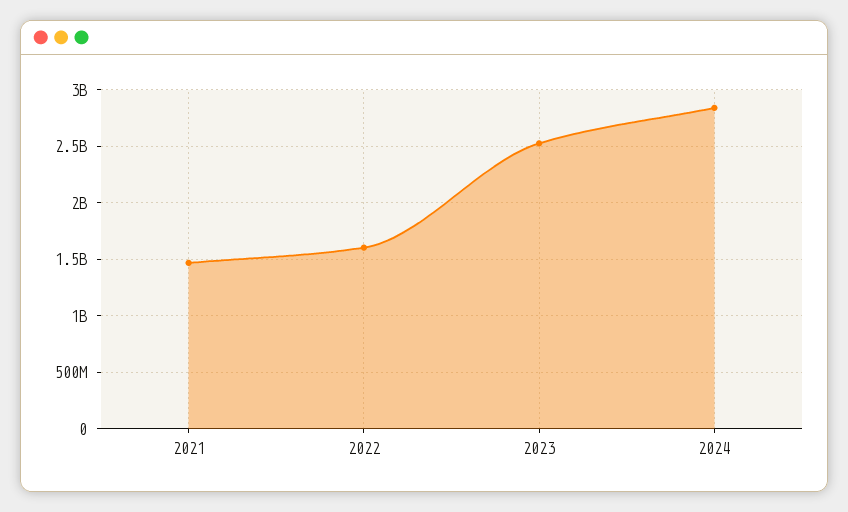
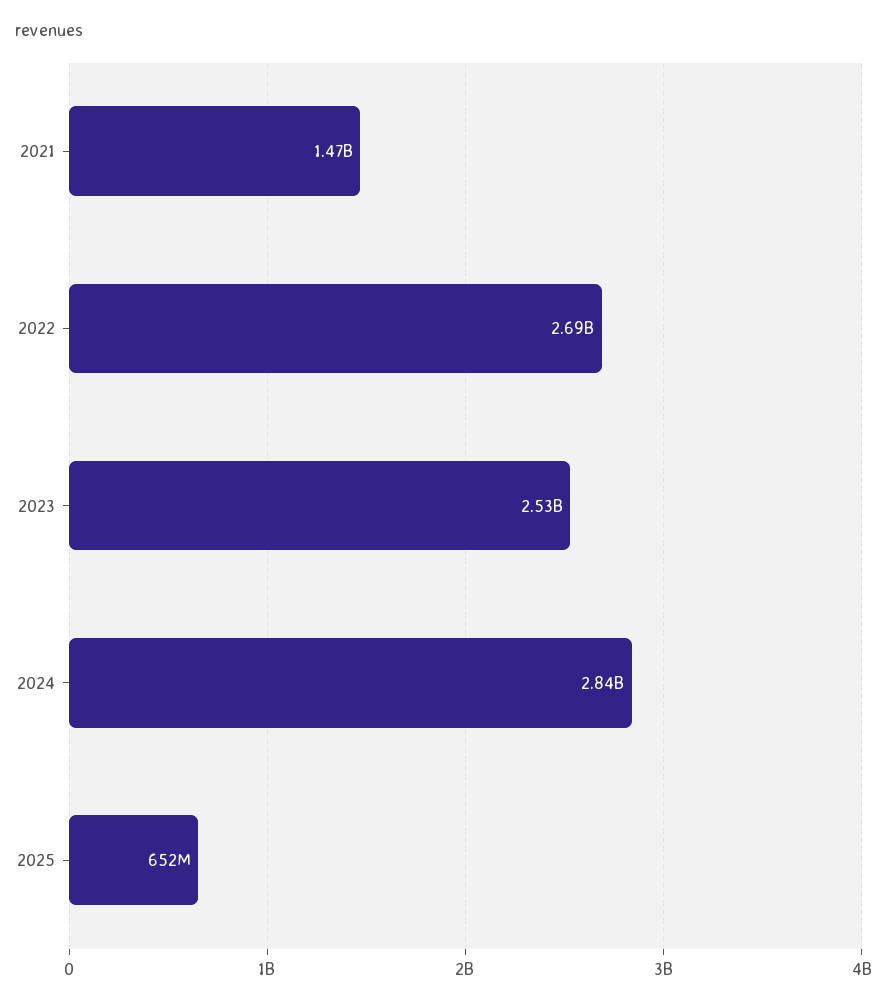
2022: 1600000000 -> 2690000000
2025: none -> 652000000

